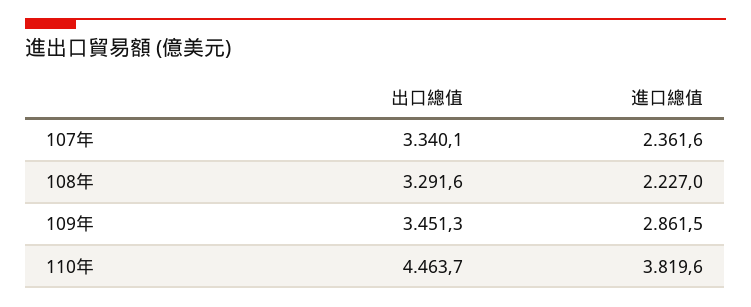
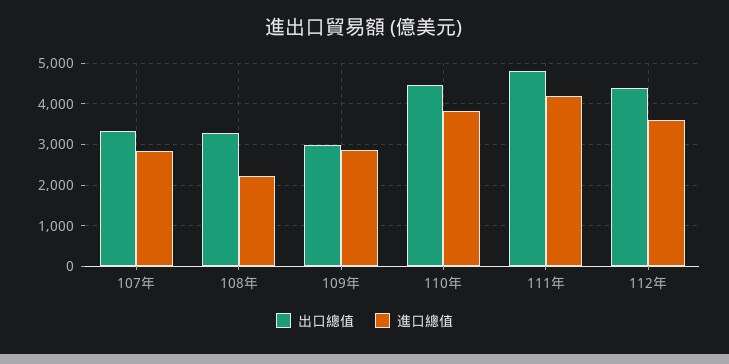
進口總值, 107年: 2361.6 -> 2800
出口總值, 109年: 3451.3 -> 3000
出口總值, 111年: none -> 4800
進口總值, 111年: none -> 4200
出口總值, 112年: none -> 4400
進口總值, 112年: none -> 3600

